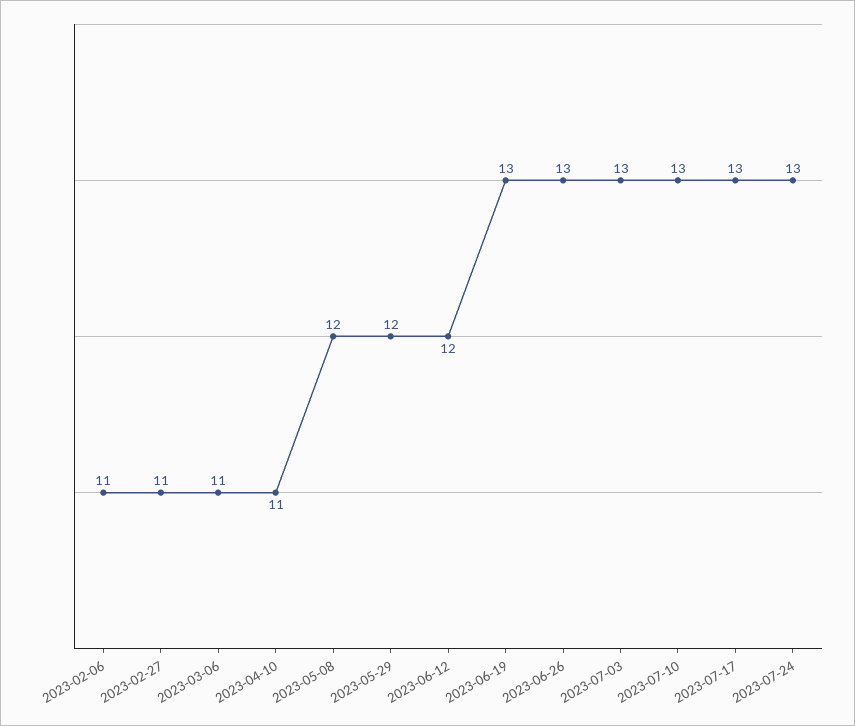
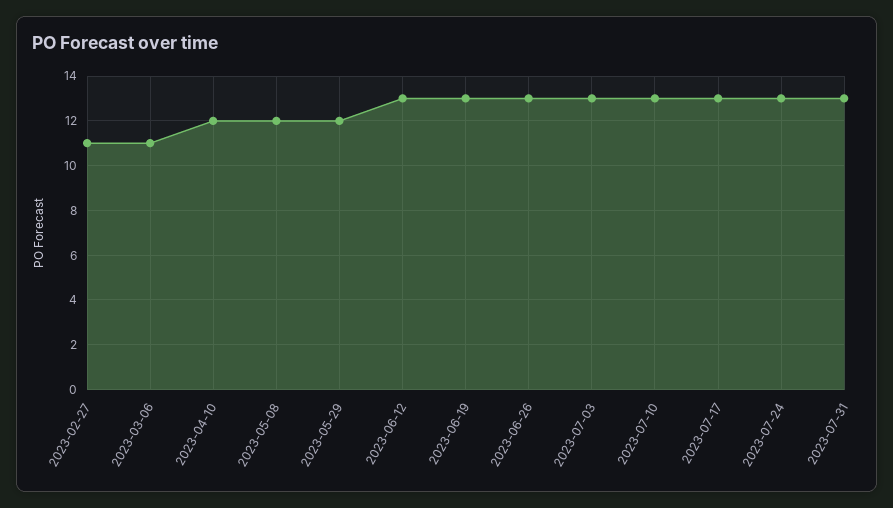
2023-02-06: 11 -> none
2023-04-10: 11 -> 12
2023-06-12: 12 -> 13
2023-07-31: none -> 13

